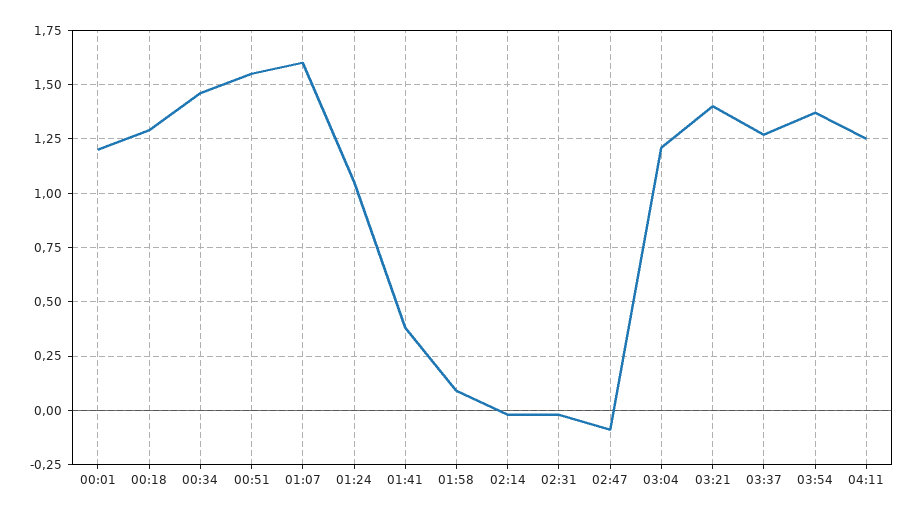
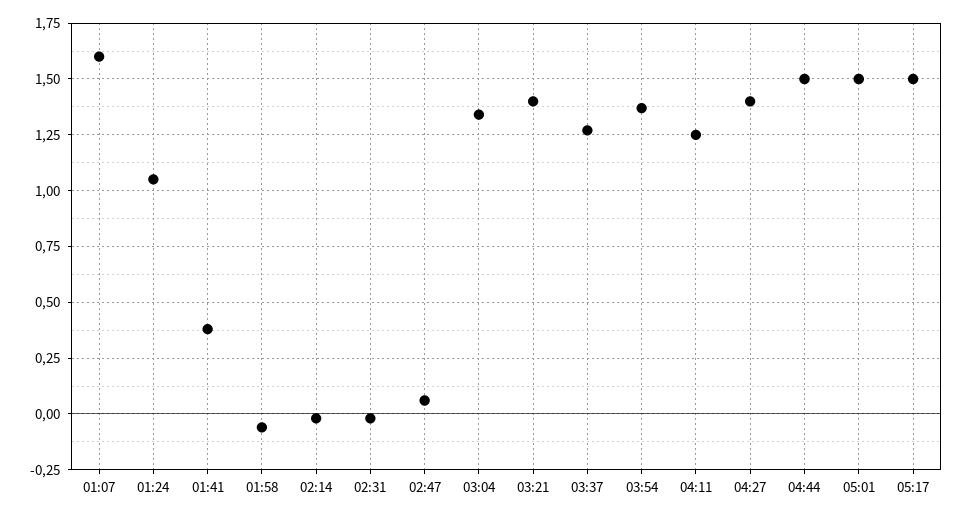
00:01: 1.2 -> none
00:18: 1.3 -> none
00:34: 1.45 -> none
00:51: 1.55 -> none
01:58: 0.1 -> -0.05
02:47: -0.1 -> 0.05
03:04: 1.2 -> 1.35
04:27: none -> 1.4
04:44: none -> 1.5
05:01: none -> 1.5
05:17: none -> 1.5

